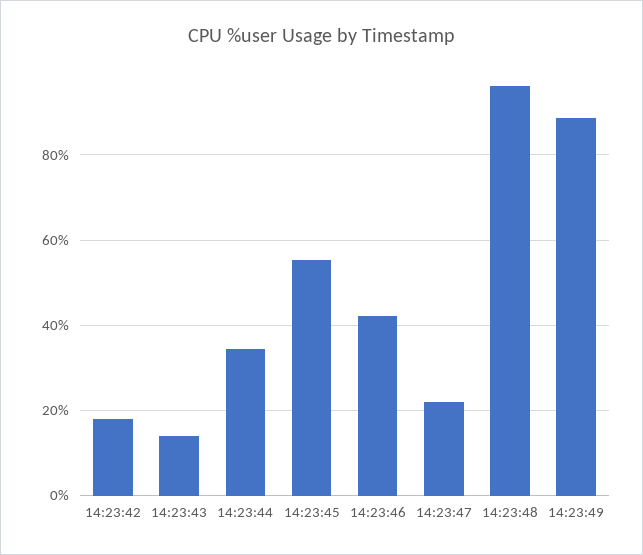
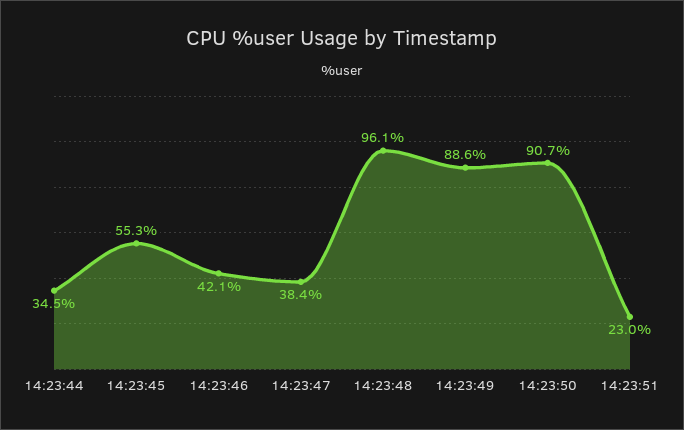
14:23:42: 18 -> none
14:23:43: 14 -> none
14:23:47: 22 -> 38.4
14:23:50: none -> 90.7
14:23:51: none -> 23

